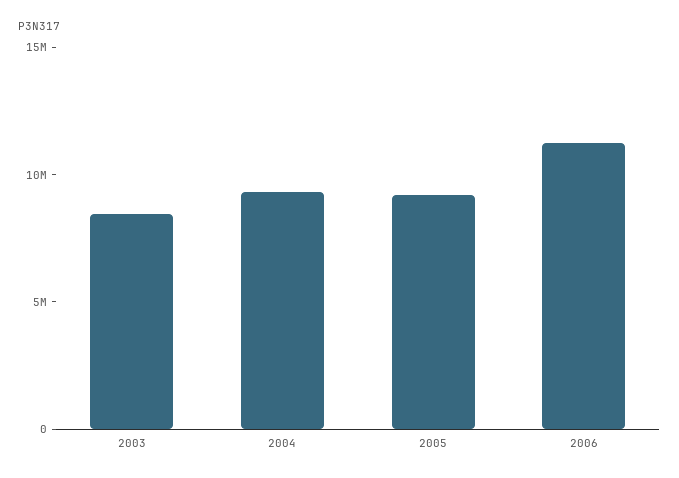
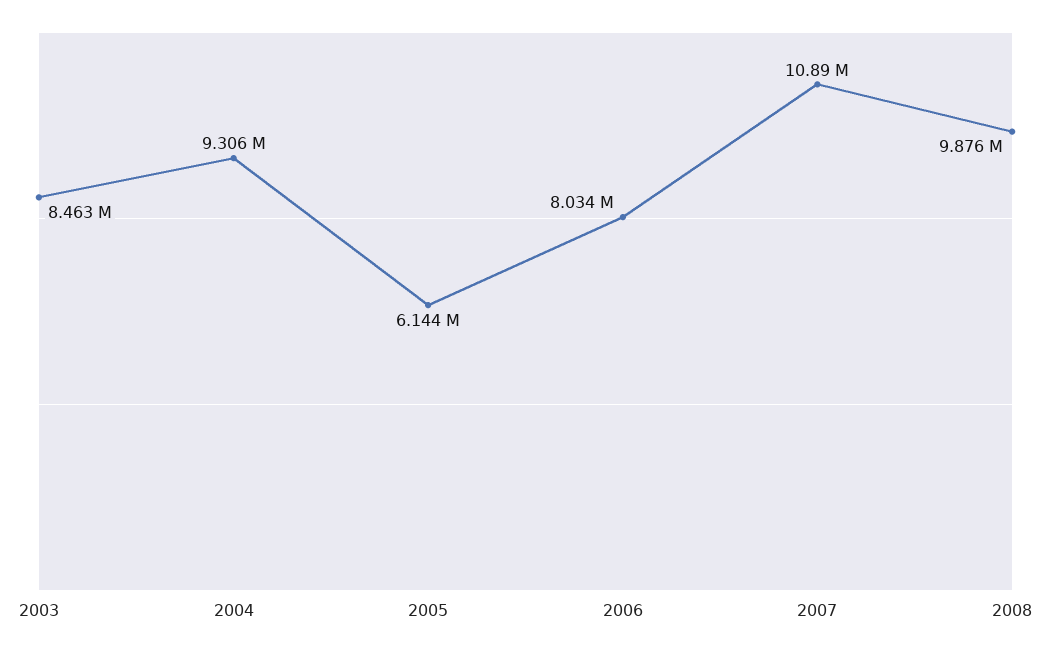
2005: 9000000 -> 6144000
2006: 11000000 -> 8034000
2007: none -> 10890000
2008: none -> 9876000

